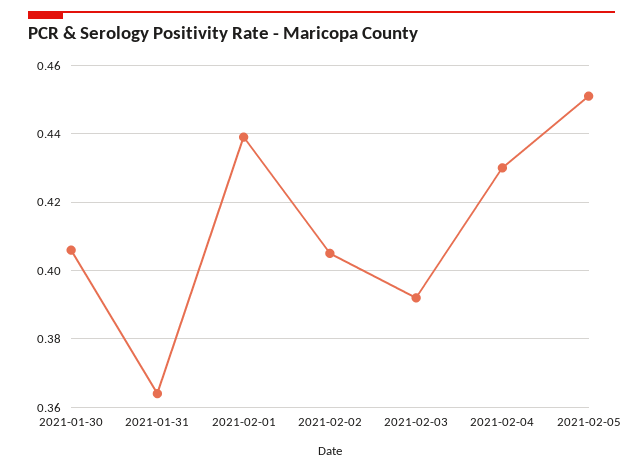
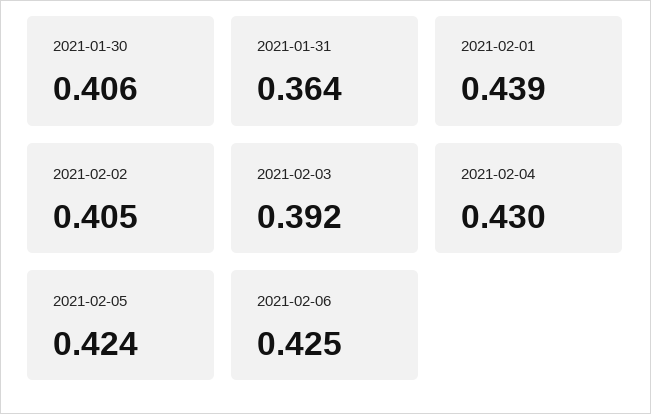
2021-02-05: 0.45 -> 0.424
2021-02-06: none -> 0.425

